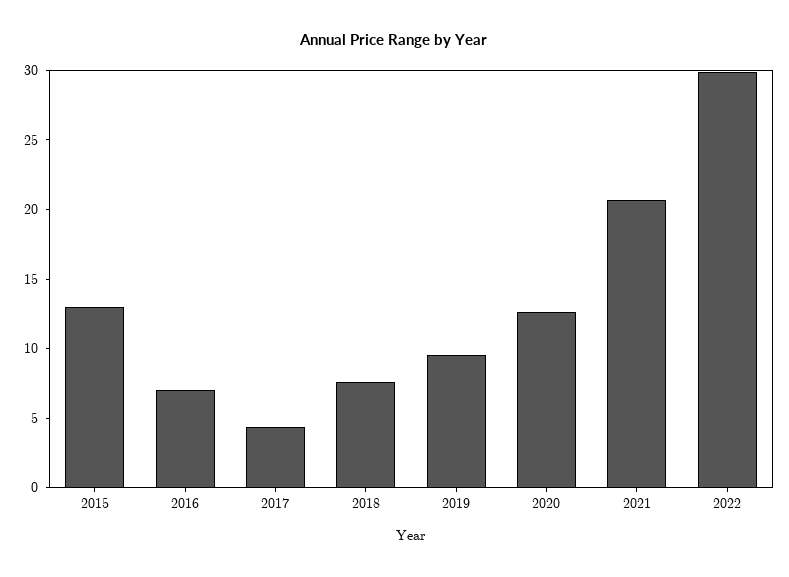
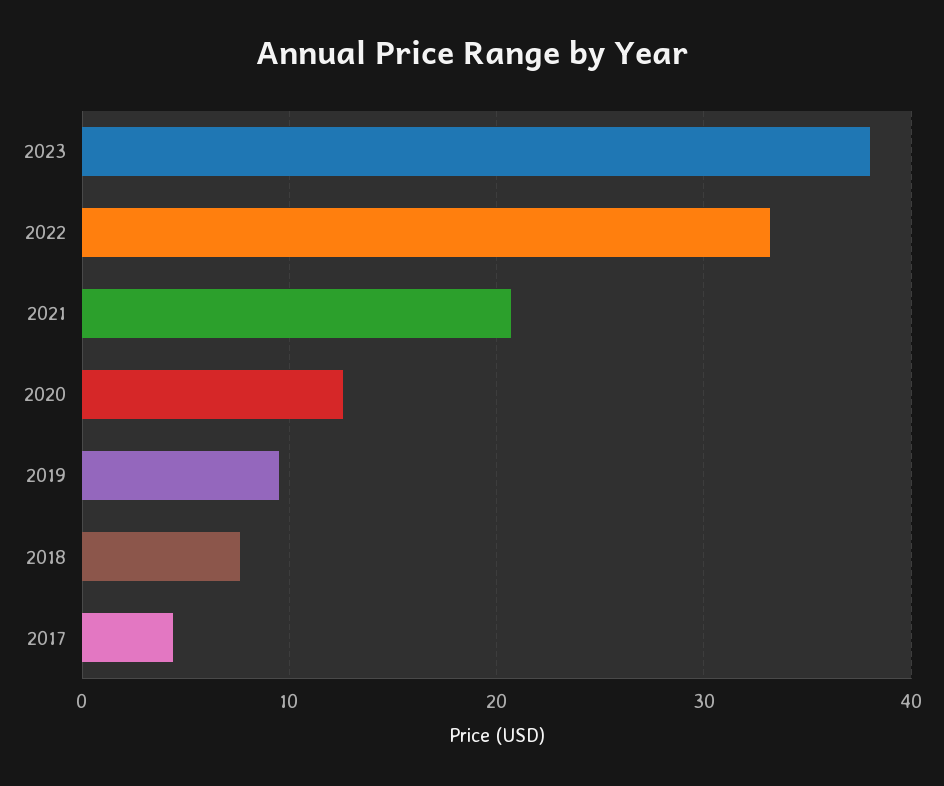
2015: 13 -> none
2016: 7 -> none
2022: 30 -> 33
2023: none -> 38

